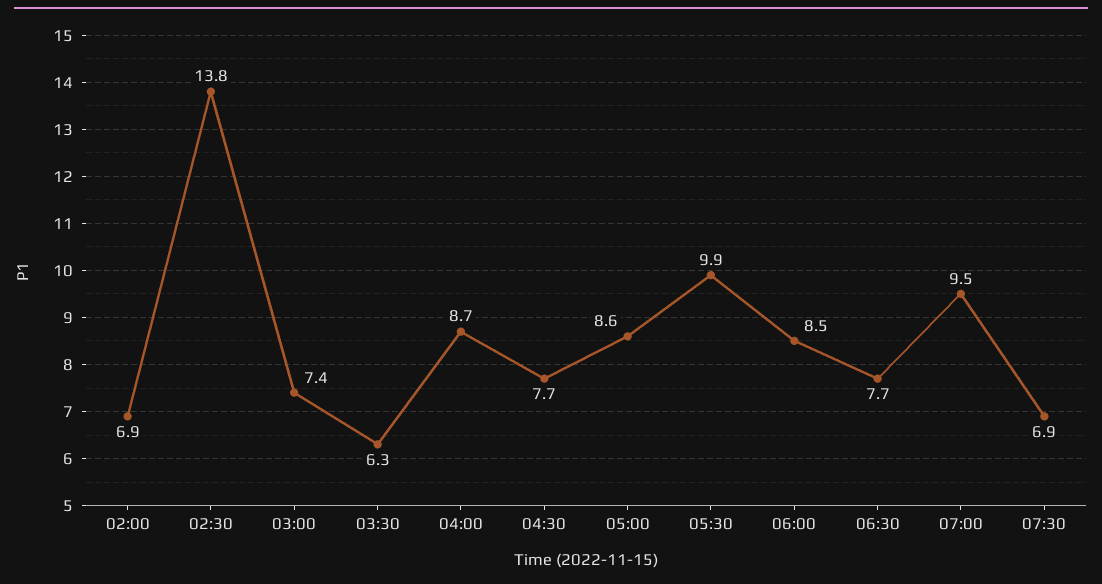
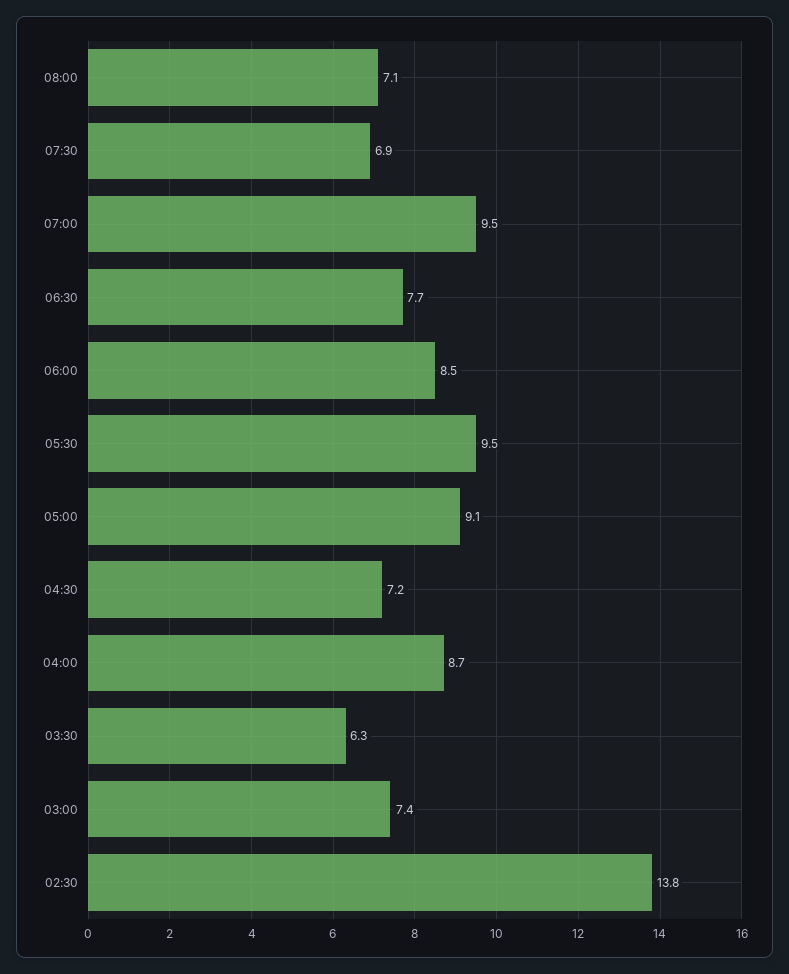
02:00: 6.9 -> none
04:30: 7.7 -> 7.2
05:00: 8.6 -> 9.1
05:30: 9.9 -> 9.5
08:00: none -> 7.1

